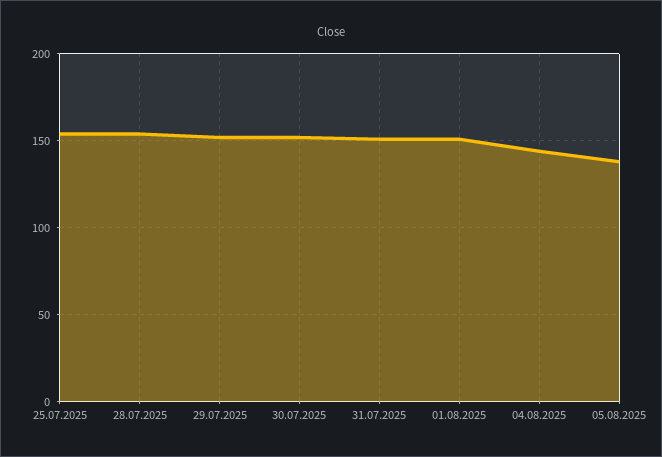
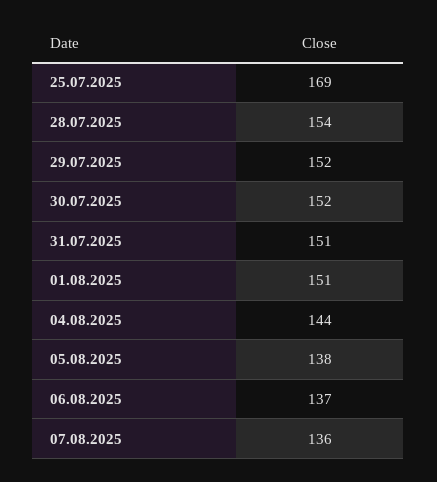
25.07.2025: 155 -> 169
06.08.2025: none -> 137
07.08.2025: none -> 136

